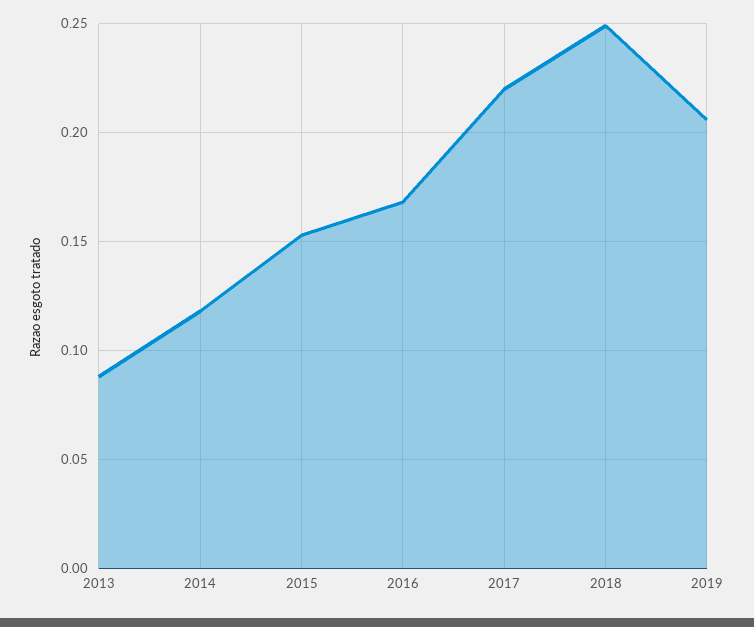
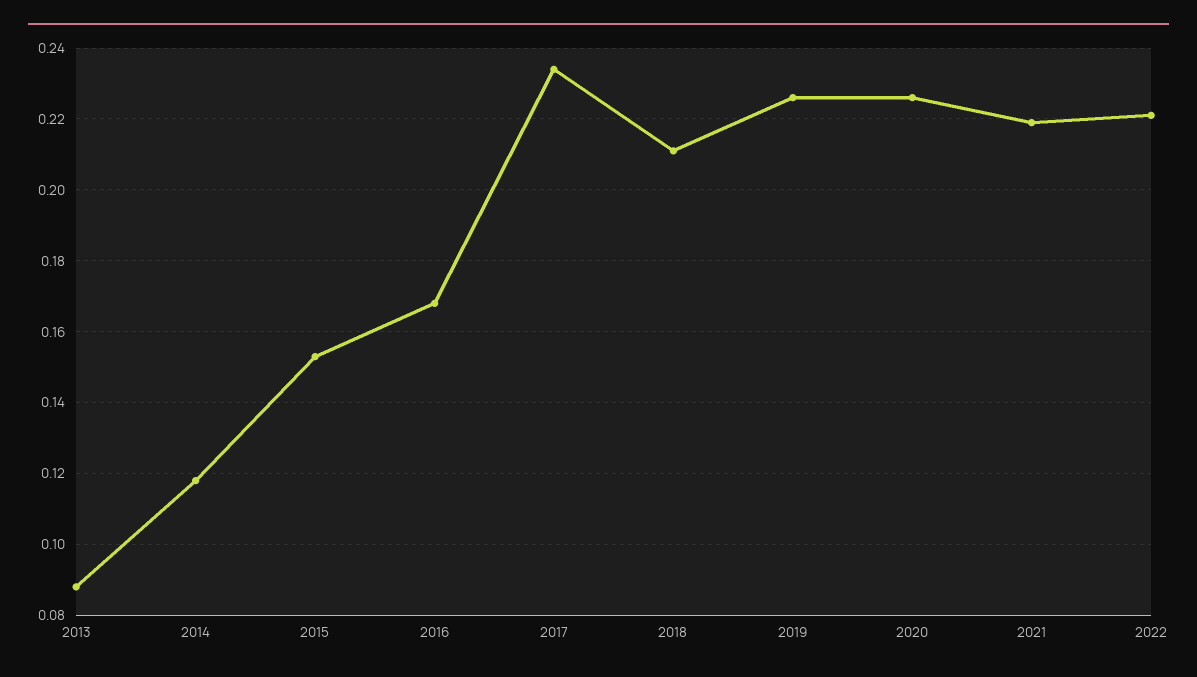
2017: 0.22 -> 0.235
2018: 0.25 -> 0.21
2019: 0.205 -> 0.225
2020: none -> 0.225
2021: none -> 0.22
2022: none -> 0.22

